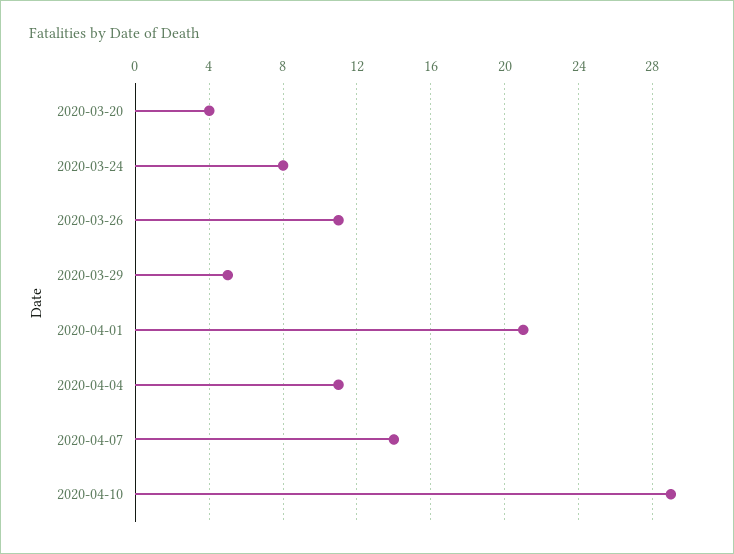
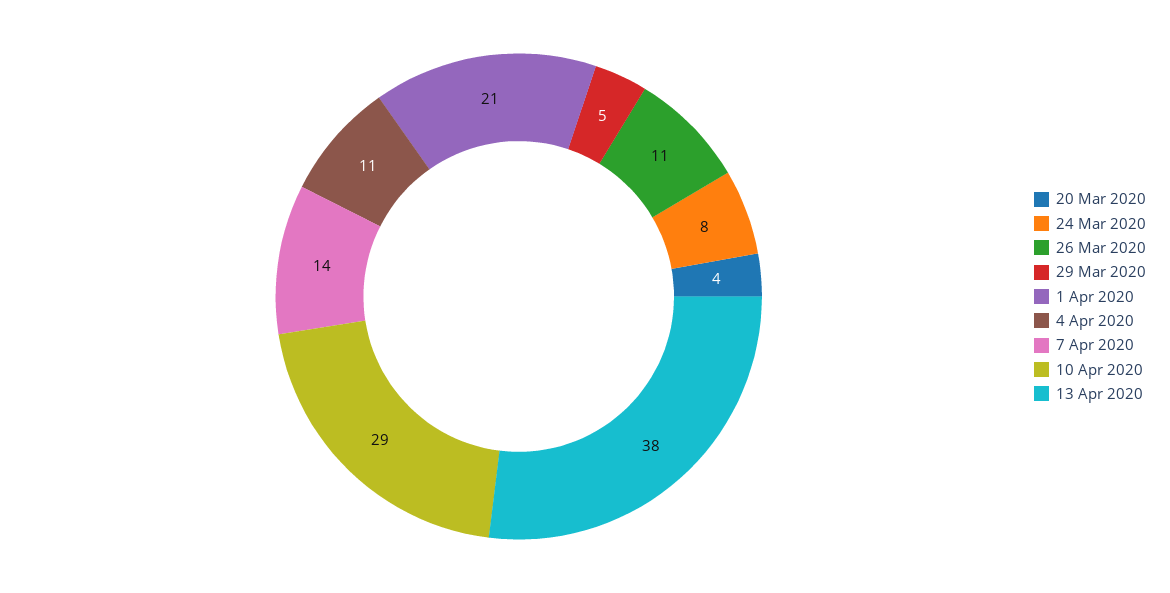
13 Apr 2020: none -> 38

